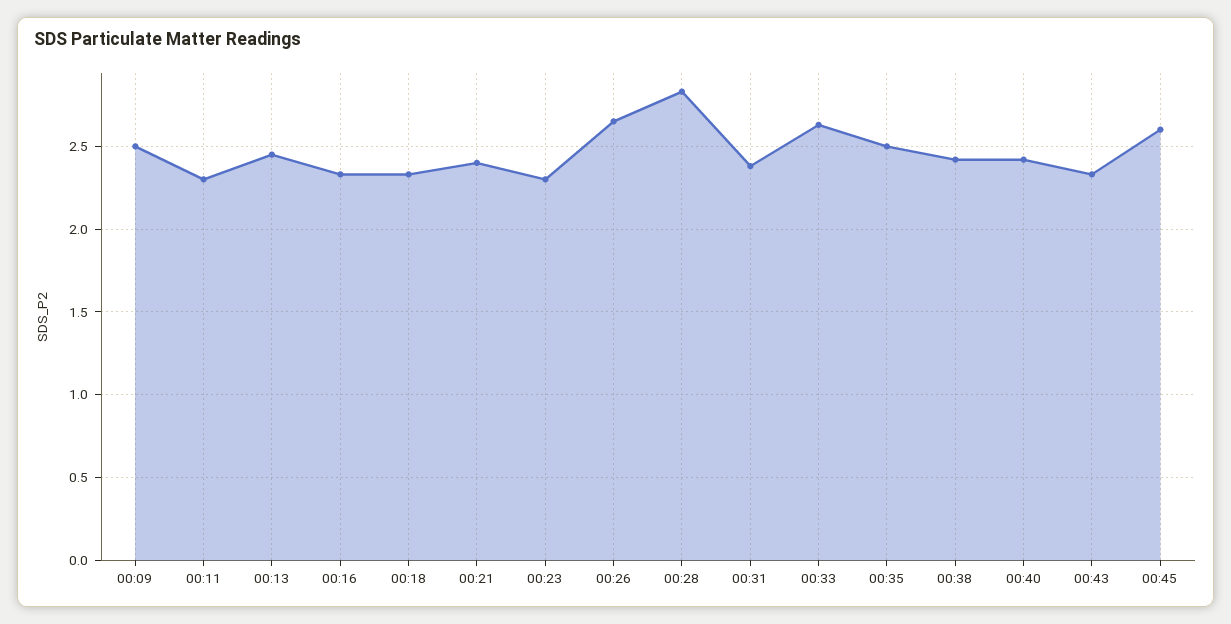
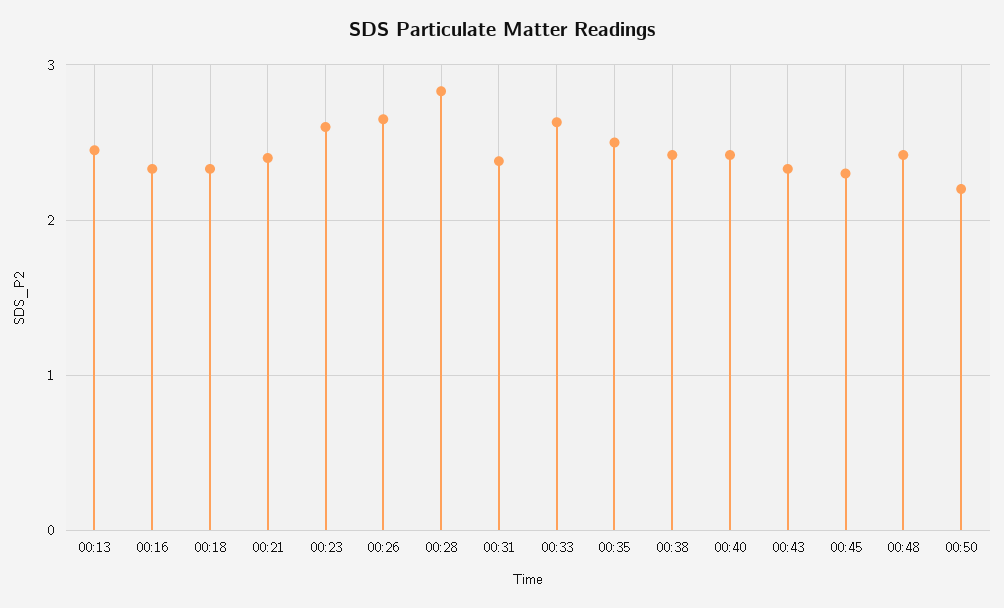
00:09: 2.5 -> none
00:11: 2.3 -> none
00:23: 2.3 -> 2.6
00:45: 2.6 -> 2.3
00:48: none -> 2.4
00:50: none -> 2.2

